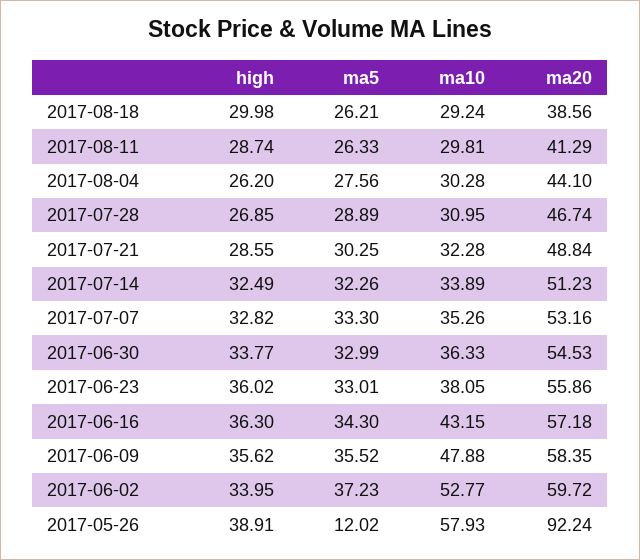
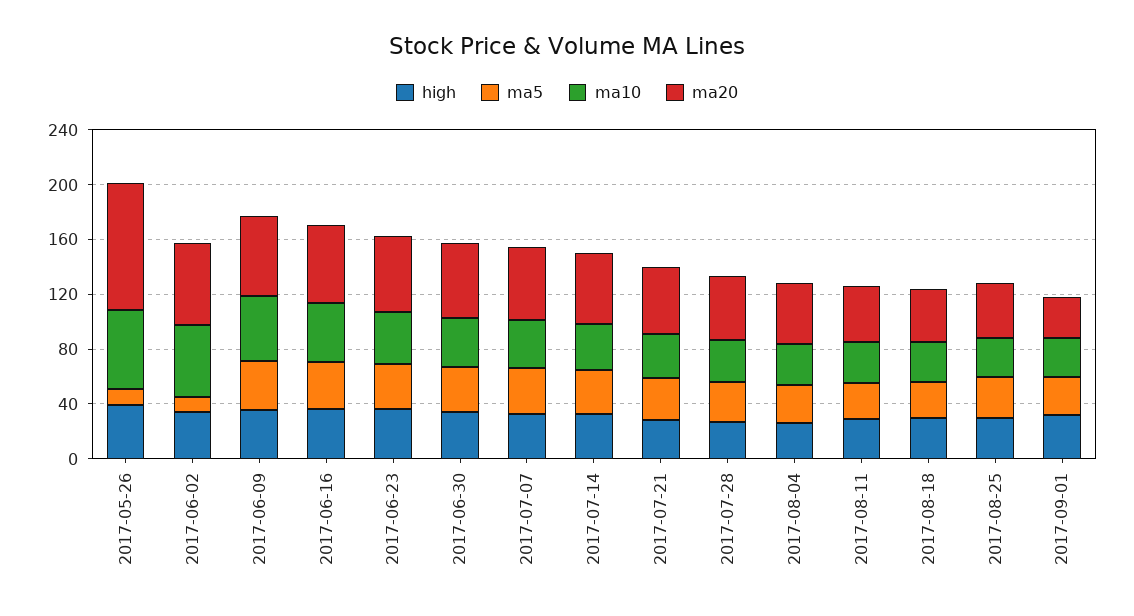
ma5, 2017-06-02: 37.23 -> 10
high, 2017-08-25: none -> 30
ma5, 2017-08-25: none -> 30
ma10, 2017-08-25: none -> 30
ma20, 2017-08-25: none -> 40
high, 2017-09-01: none -> 30
ma5, 2017-09-01: none -> 30
ma10, 2017-09-01: none -> 30
ma20, 2017-09-01: none -> 30

